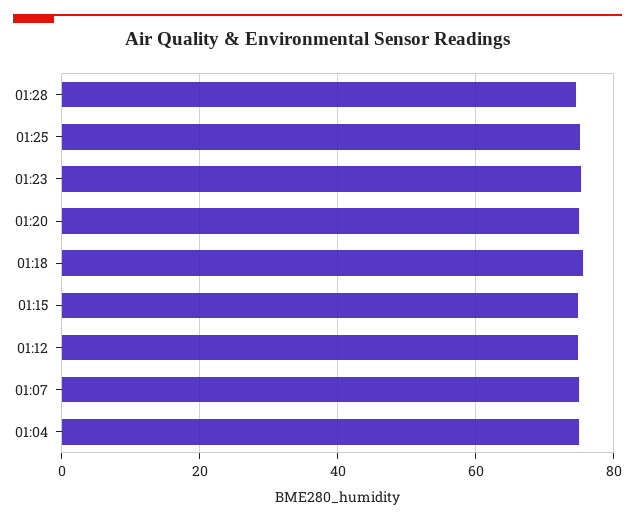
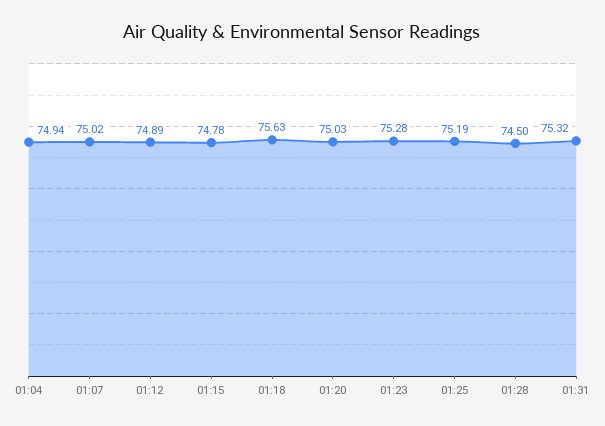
01:31: none -> 75.32

